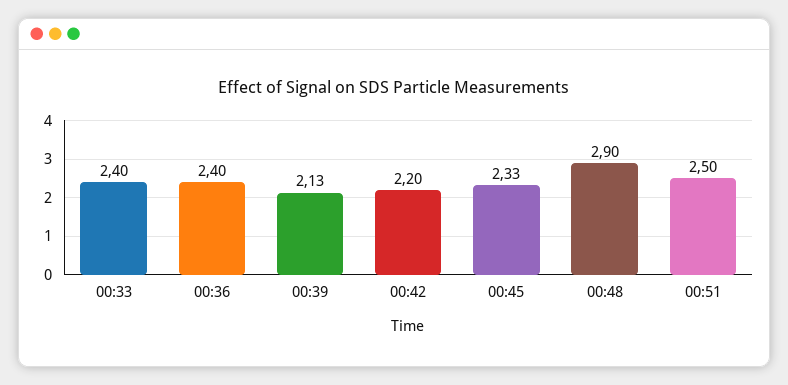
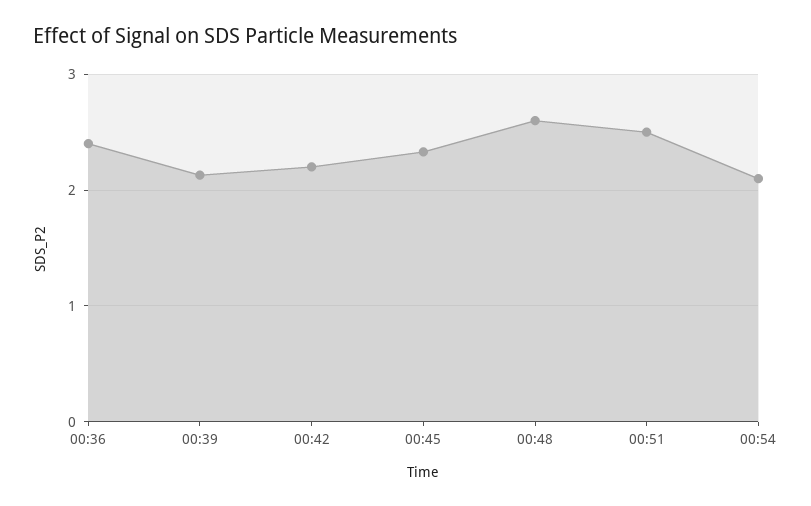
00:33: 2.4 -> none
00:48: 2.9 -> 2.6
00:54: none -> 2.1

